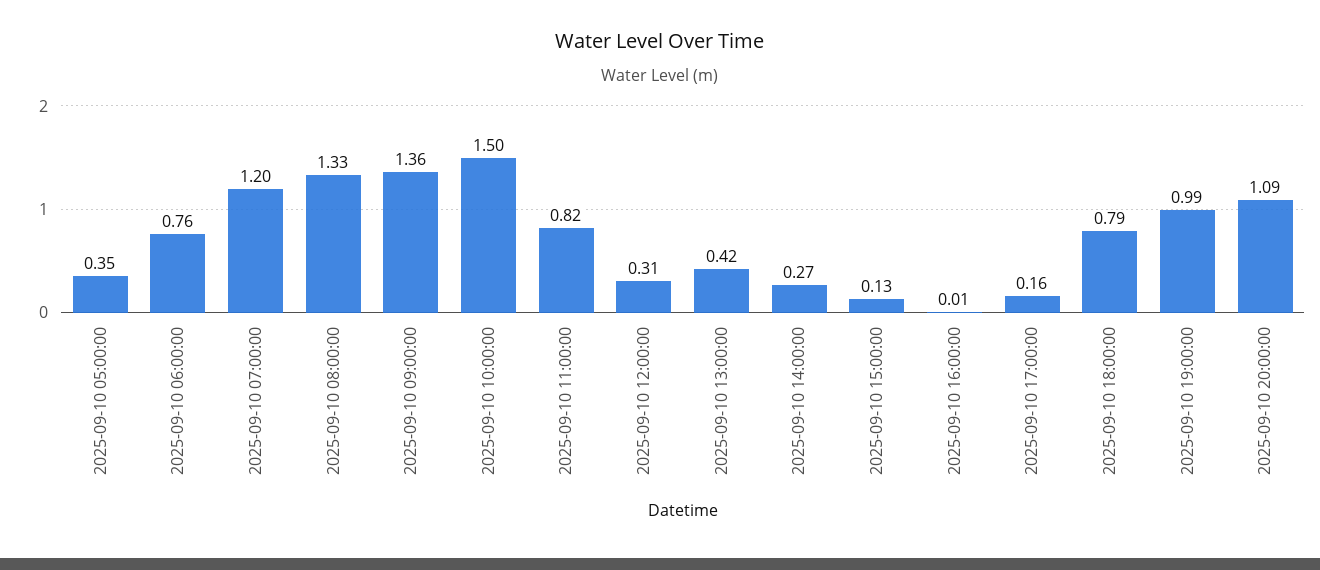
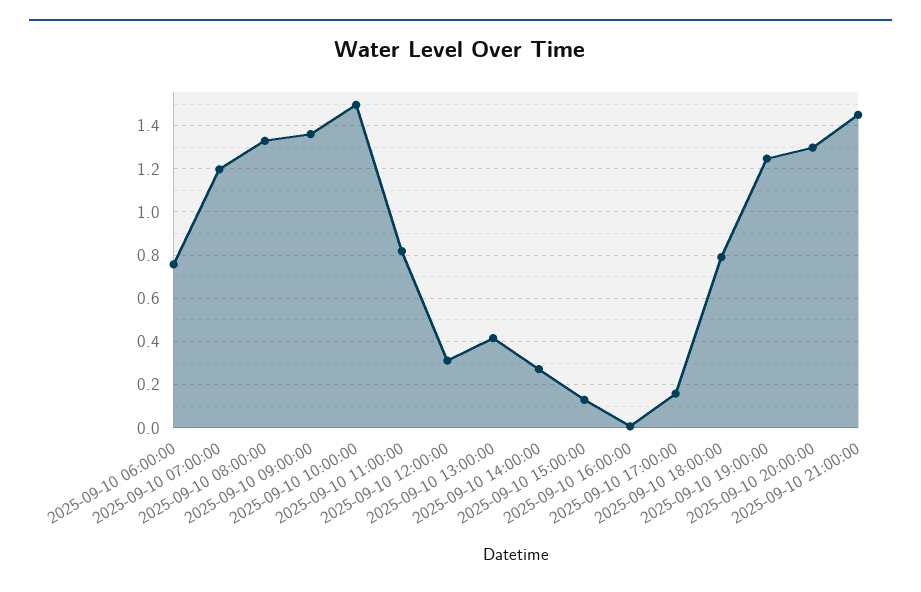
2025-09-10 05:00:00: 0.35 -> none
2025-09-10 19:00:00: 0.99 -> 1.25
2025-09-10 20:00:00: 1.09 -> 1.3
2025-09-10 21:00:00: none -> 1.45

